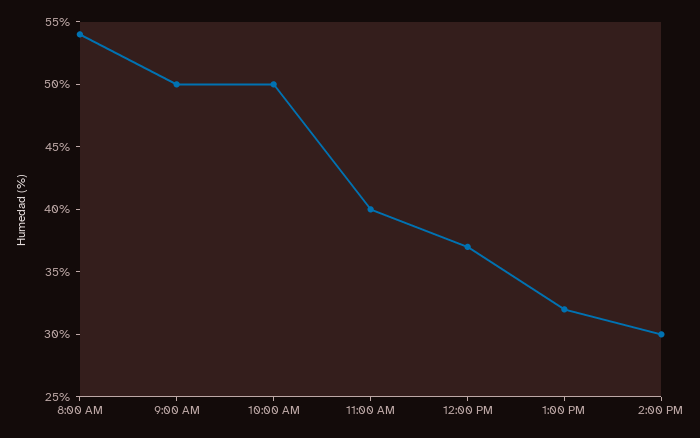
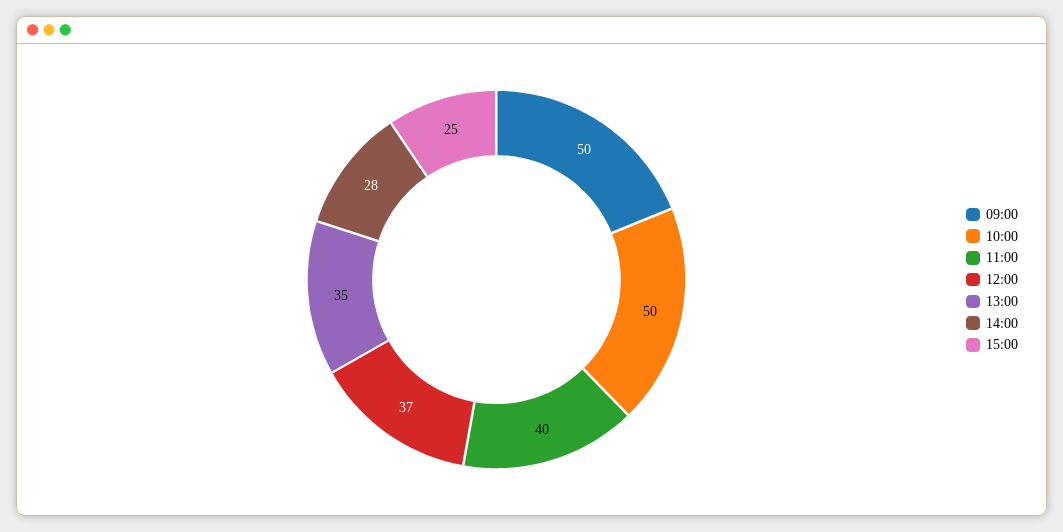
8:00 AM: 54 -> none
1:00 PM: 32 -> 35
2:00 PM: 30 -> 28
15:00: none -> 25

